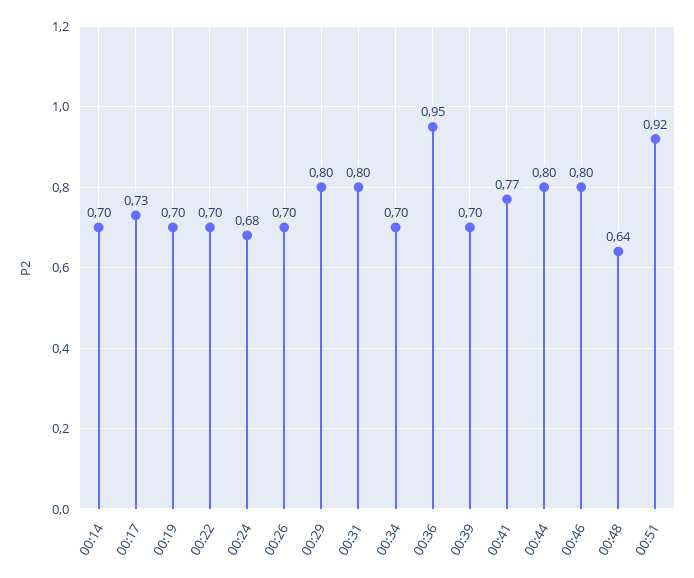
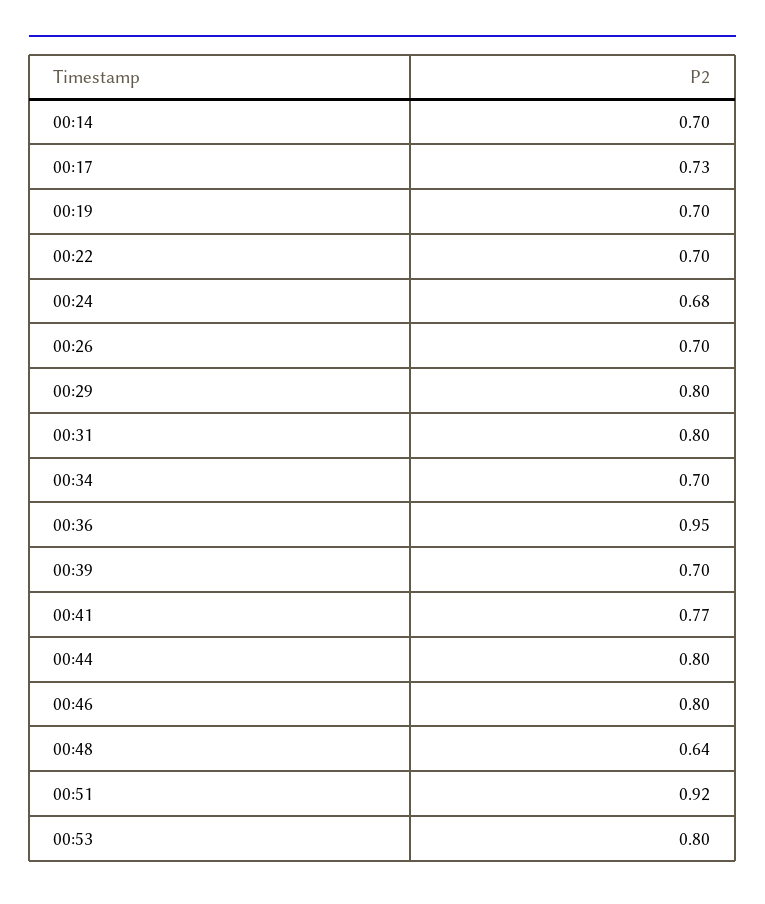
00:53: none -> 0.8

